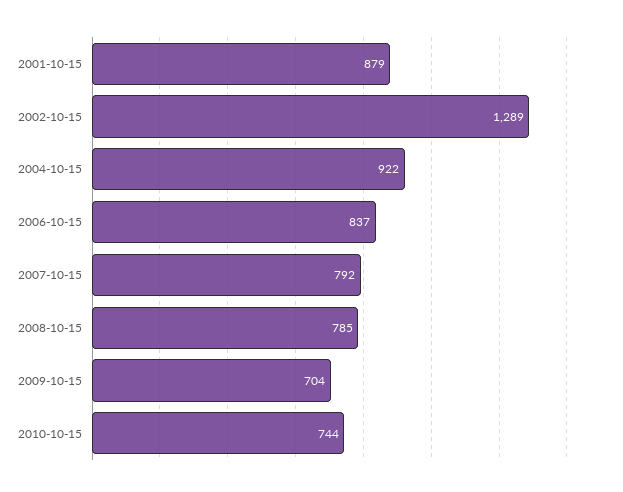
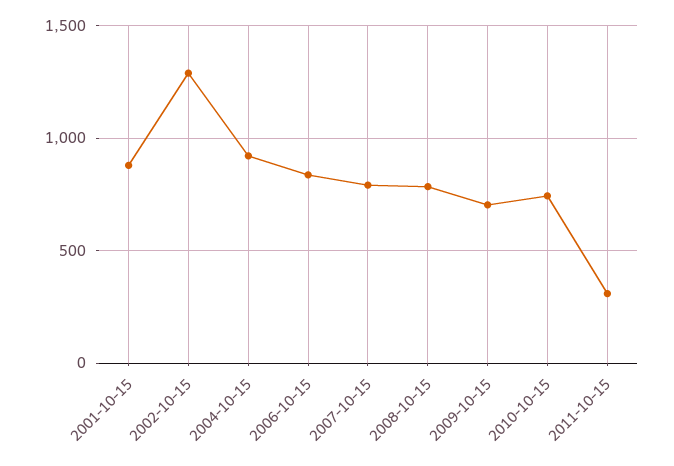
2011-10-15: none -> 300

